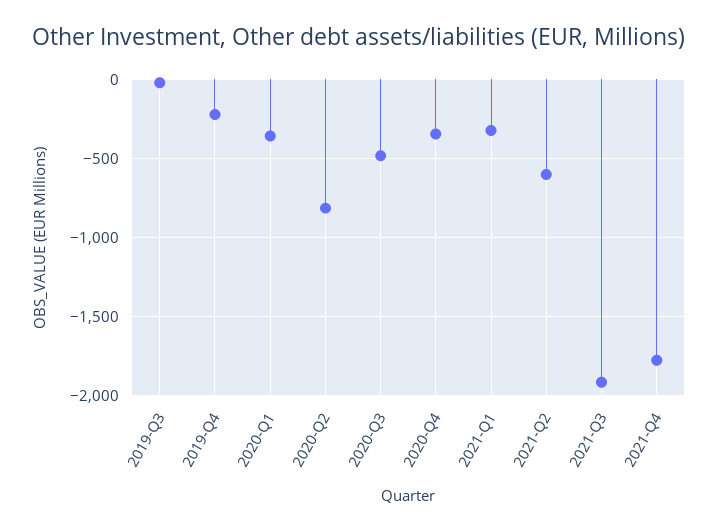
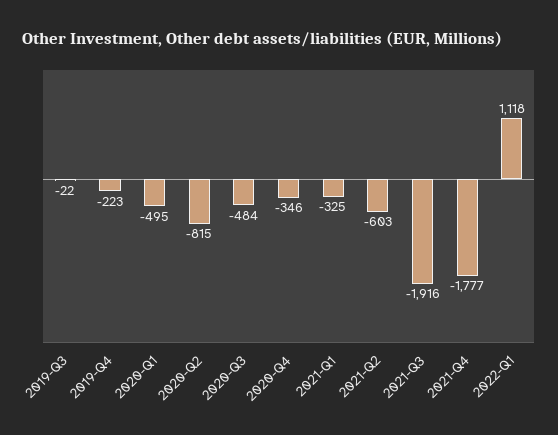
2020-Q1: -350 -> -495
2022-Q1: none -> 1118

